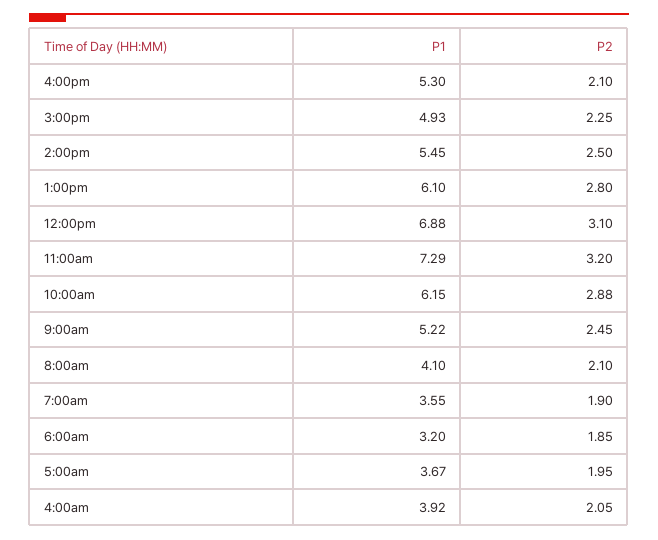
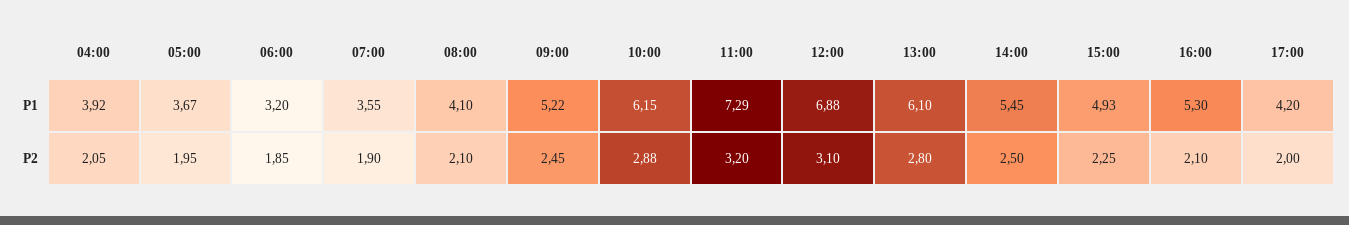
P1, 17:00: none -> 4.2
P2, 17:00: none -> 2

